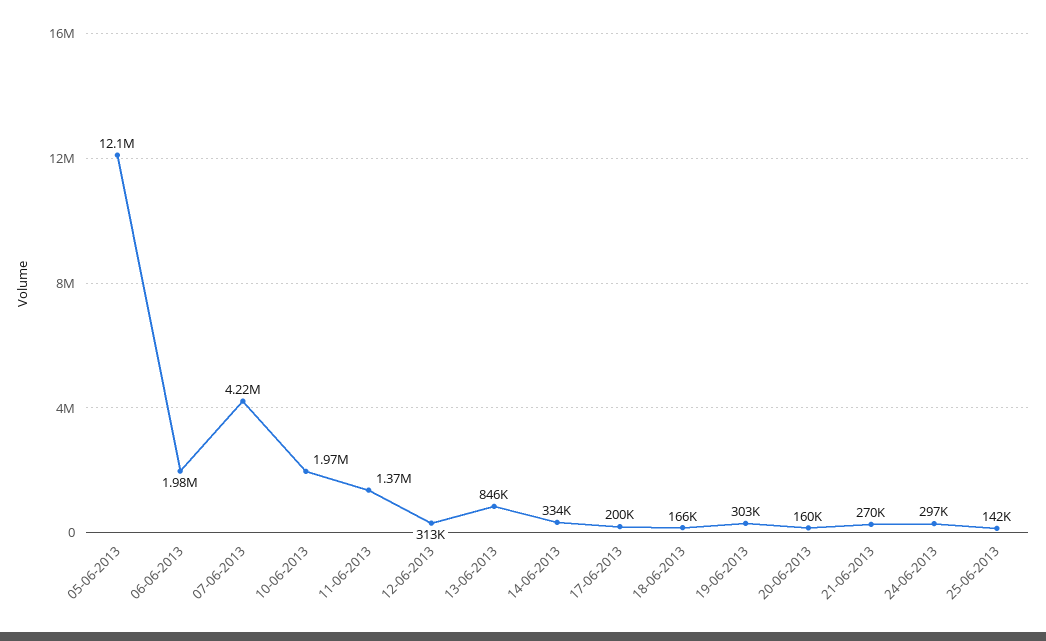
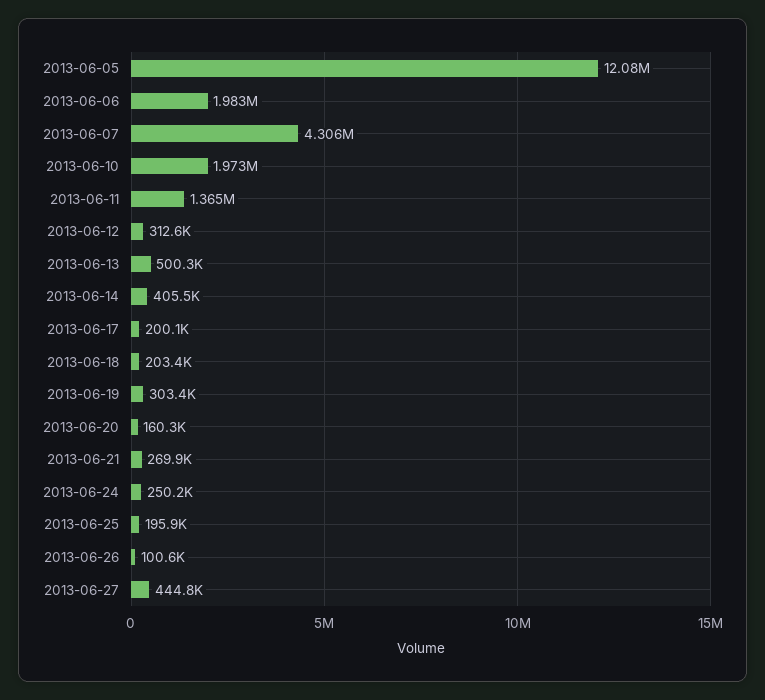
07-06-2013: 4220000 -> 4306000
13-06-2013: 846000 -> 500300
14-06-2013: 334000 -> 405500
18-06-2013: 166000 -> 203400
24-06-2013: 297000 -> 250200
25-06-2013: 142000 -> 195900
2013-06-26: none -> 100600
2013-06-27: none -> 444800

